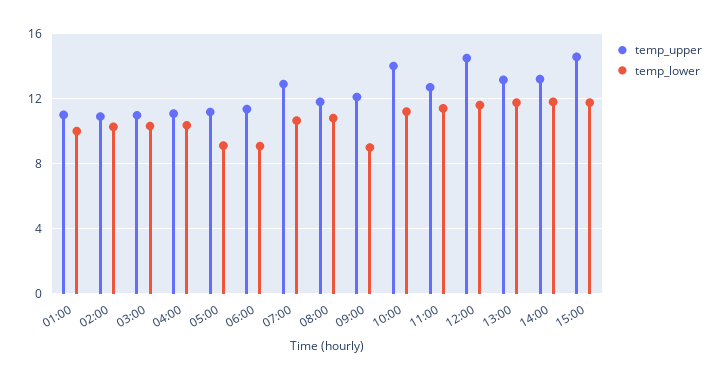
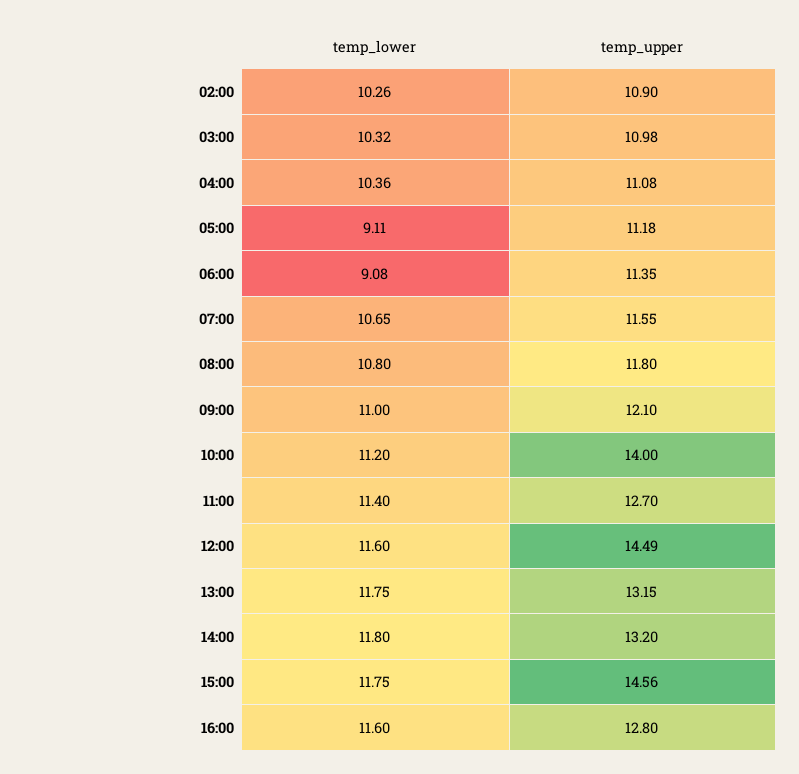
temp_upper, 01:00: 11 -> none
temp_lower, 01:00: 10 -> none
temp_upper, 07:00: 13 -> 11.55
temp_lower, 09:00: 9 -> 11
temp_lower, 16:00: none -> 11.6
temp_upper, 16:00: none -> 12.8

